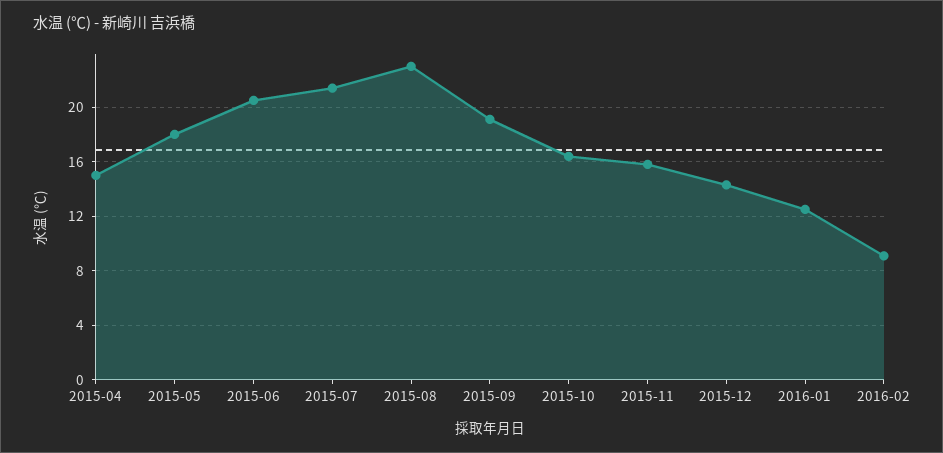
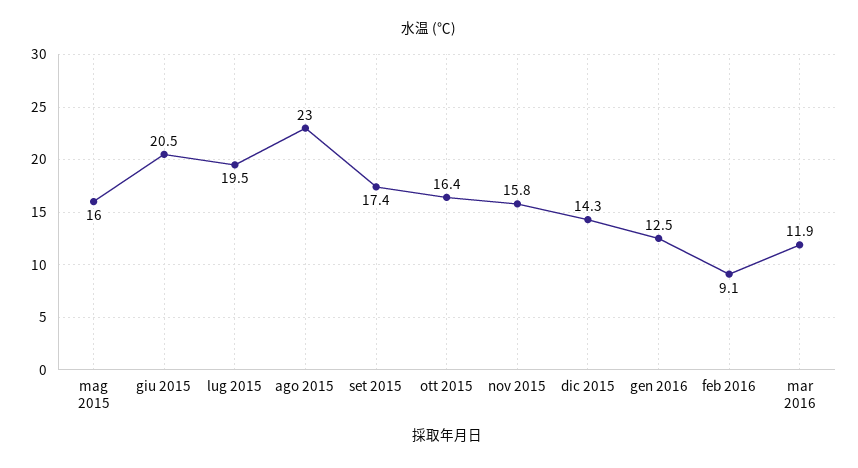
2015-04: 15 -> none
2015-05: 18 -> 16
2015-07: 21.5 -> 19.5
2015-09: 19 -> 17.4
mar 2016: none -> 11.9

